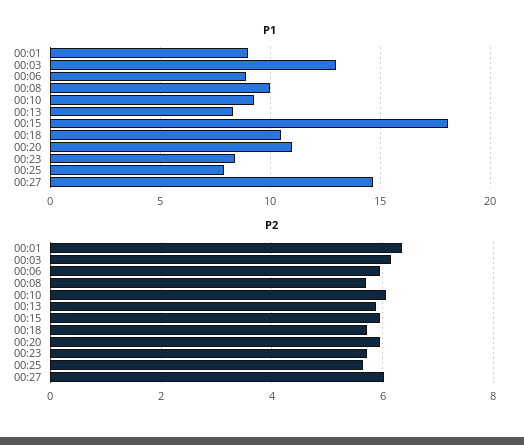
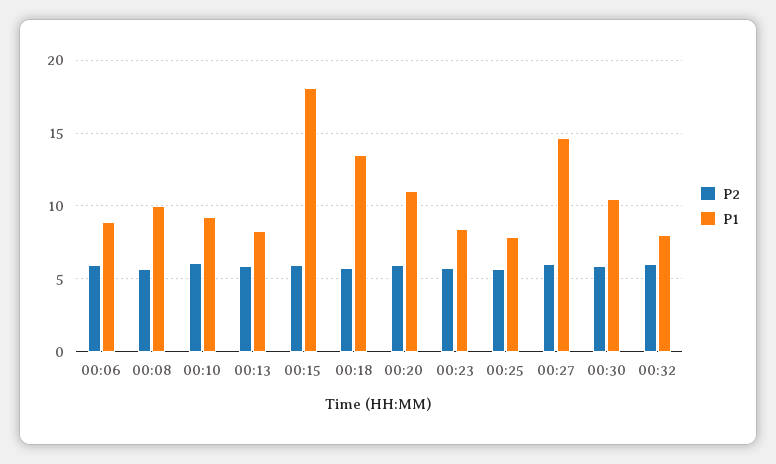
P1, 00:01: 9 -> none
P1, 00:03: 13 -> none
P1, 00:18: 10.5 -> 13.5
P2, 00:01: 6.4 -> none
P2, 00:03: 6.2 -> none
P2, 00:30: none -> 6
P1, 00:30: none -> 10.5
P2, 00:32: none -> 6
P1, 00:32: none -> 8

